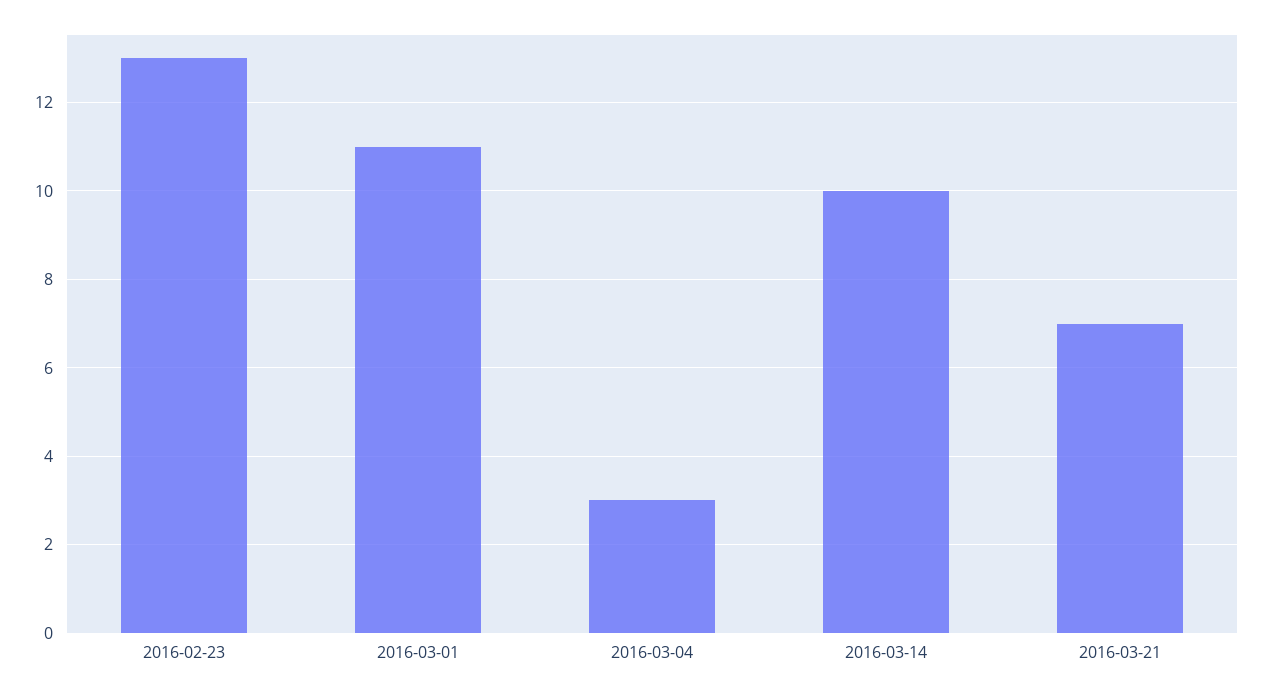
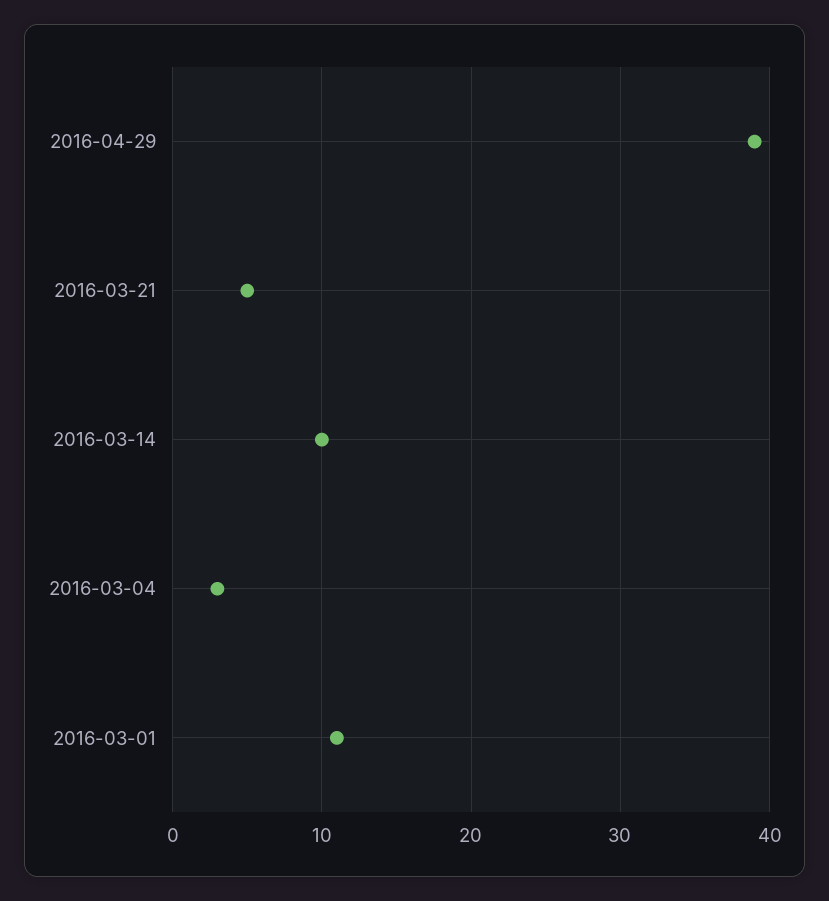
2016-02-23: 13 -> none
2016-03-21: 7 -> 5
2016-04-29: none -> 39

